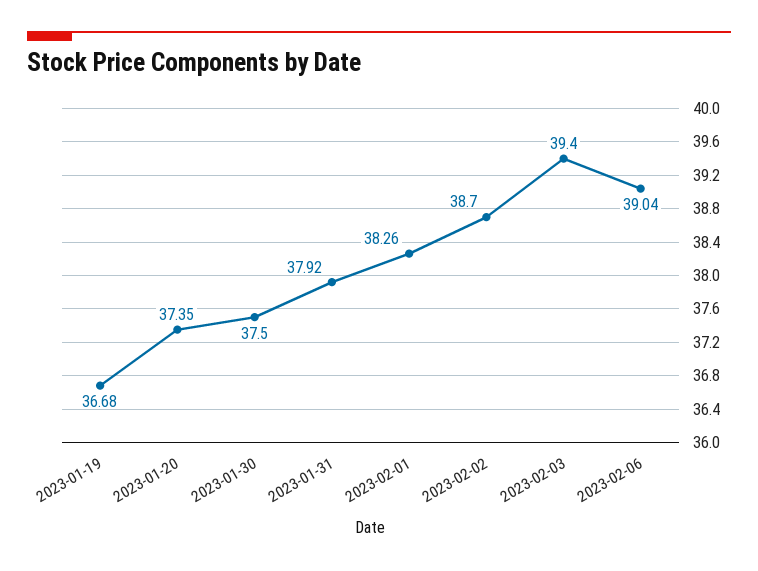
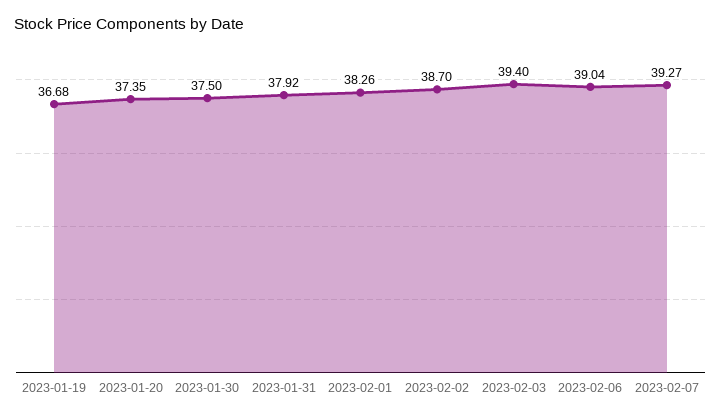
2023-02-07: none -> 39.27

